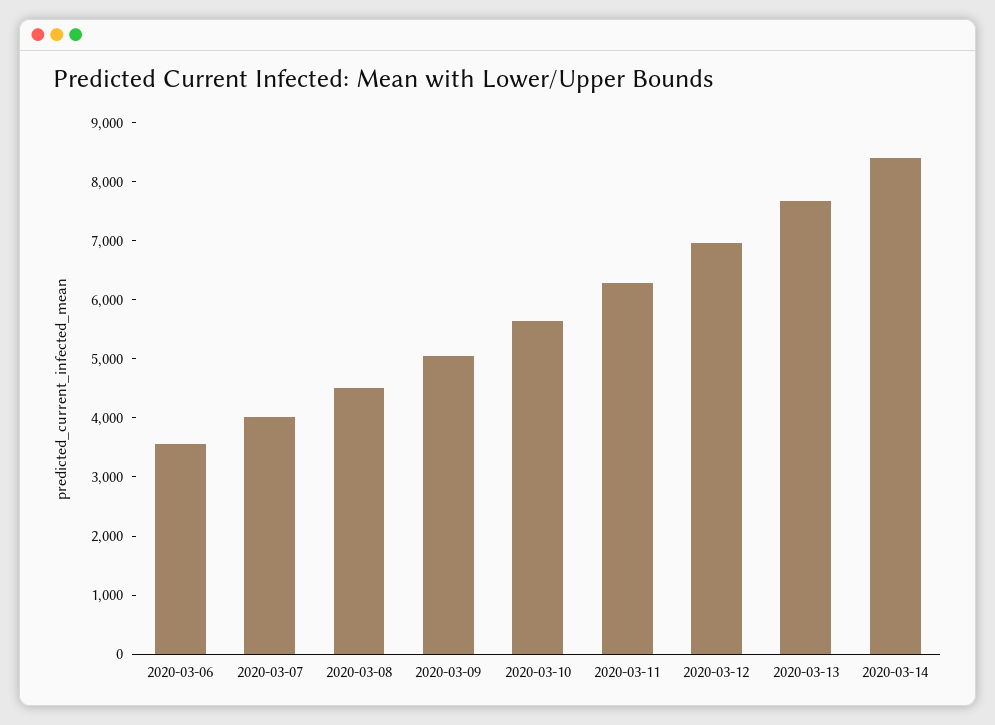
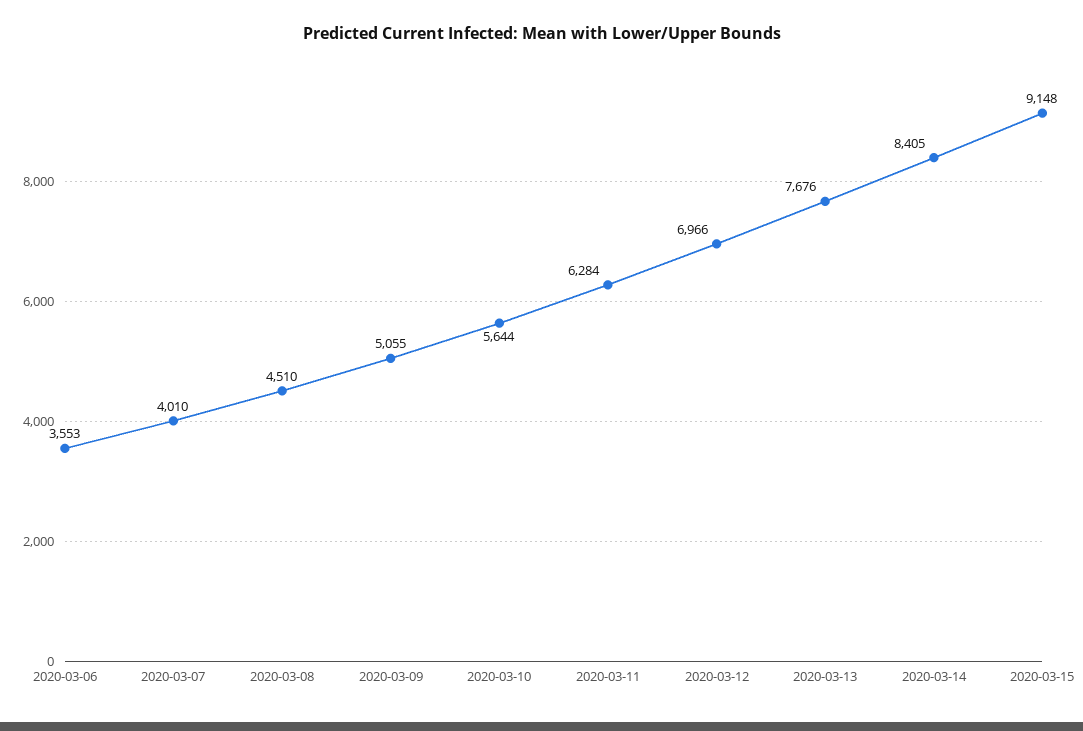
2020-03-15: none -> 9148

